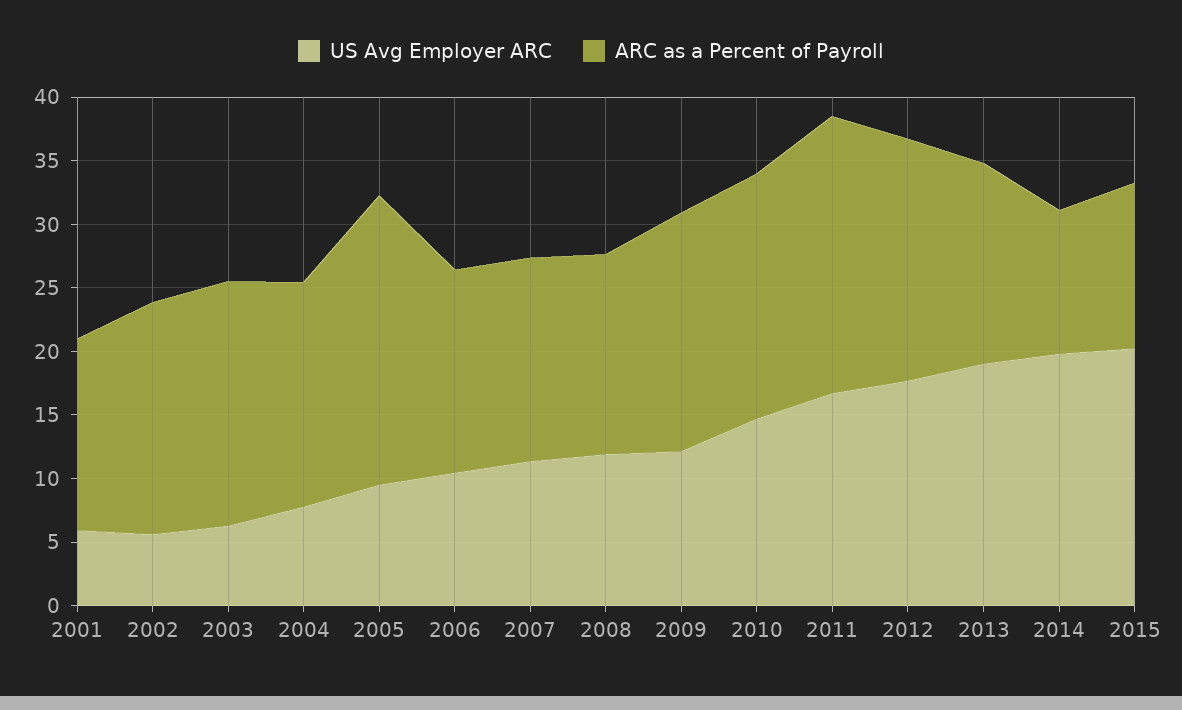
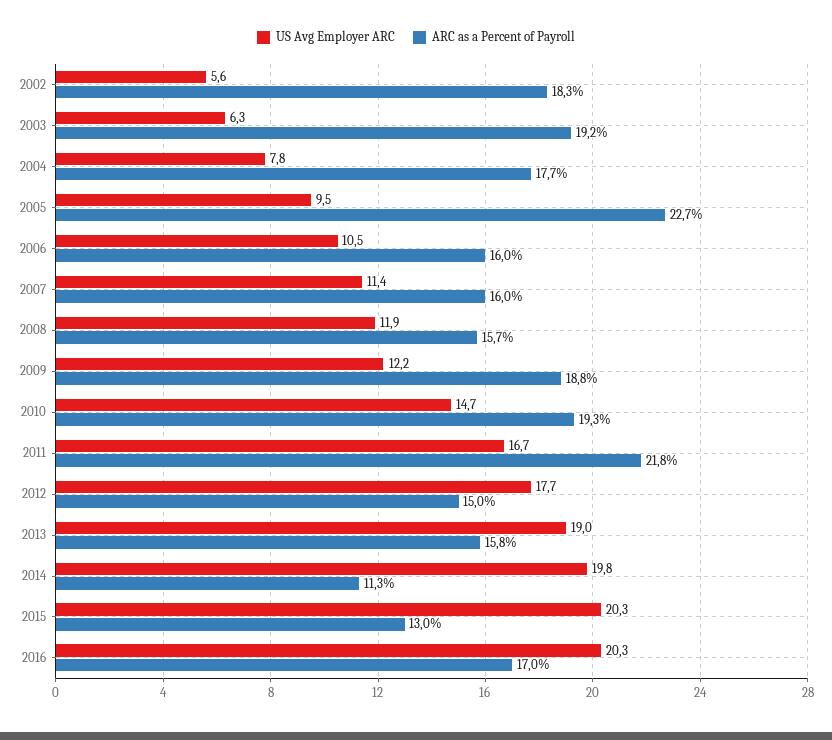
US Avg Employer ARC, 2001: 6 -> none
ARC as a Percent of Payroll, 2001: 15 -> none
ARC as a Percent of Payroll, 2012: 19 -> 15
US Avg Employer ARC, 2016: none -> 20.3
ARC as a Percent of Payroll, 2016: none -> 17

